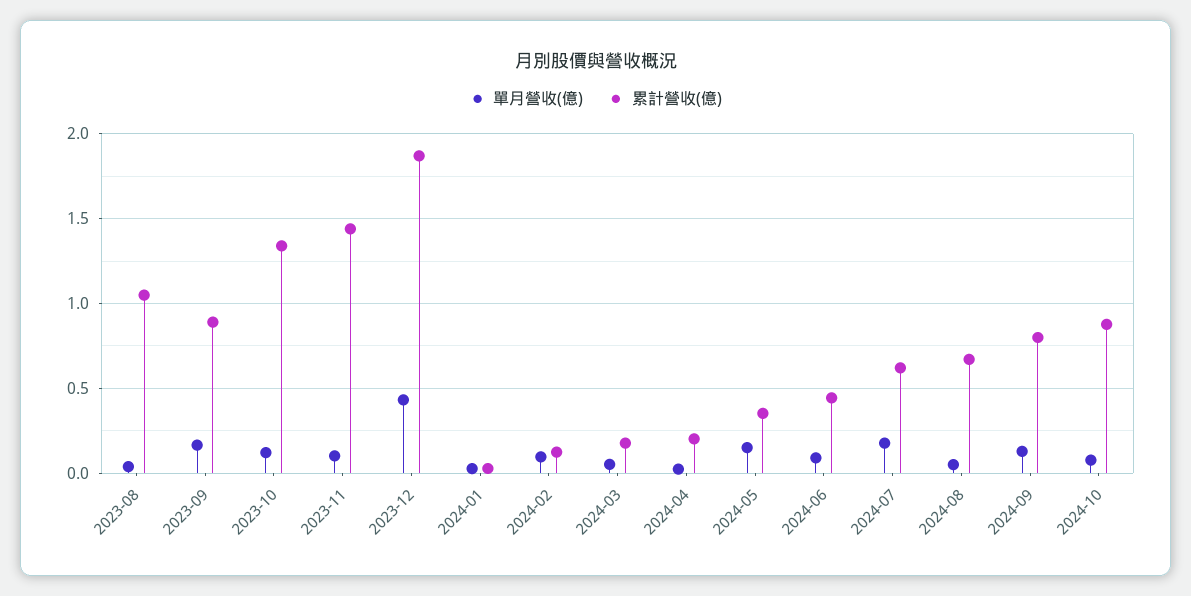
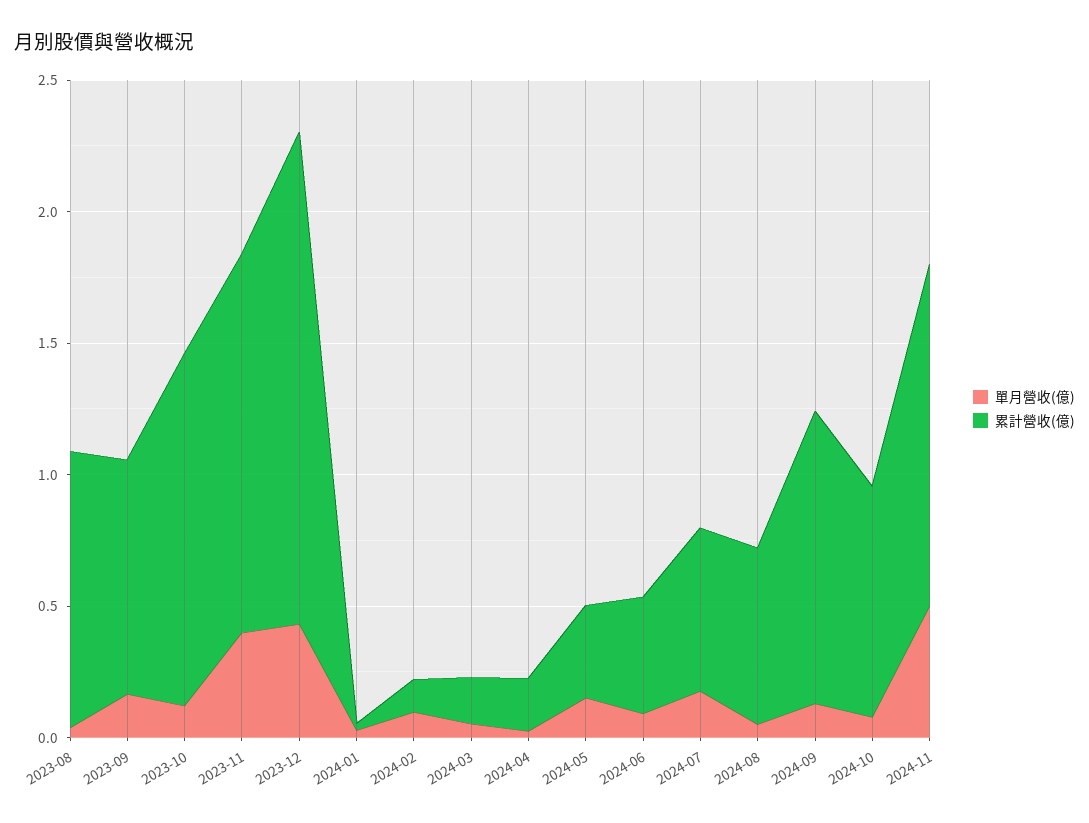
單月營收(億), 2023-11: 0.1 -> 0.4
累計營收(億), 2024-09: 0.8 -> 1.1
單月營收(億), 2024-11: none -> 0.5
累計營收(億), 2024-11: none -> 1.3

